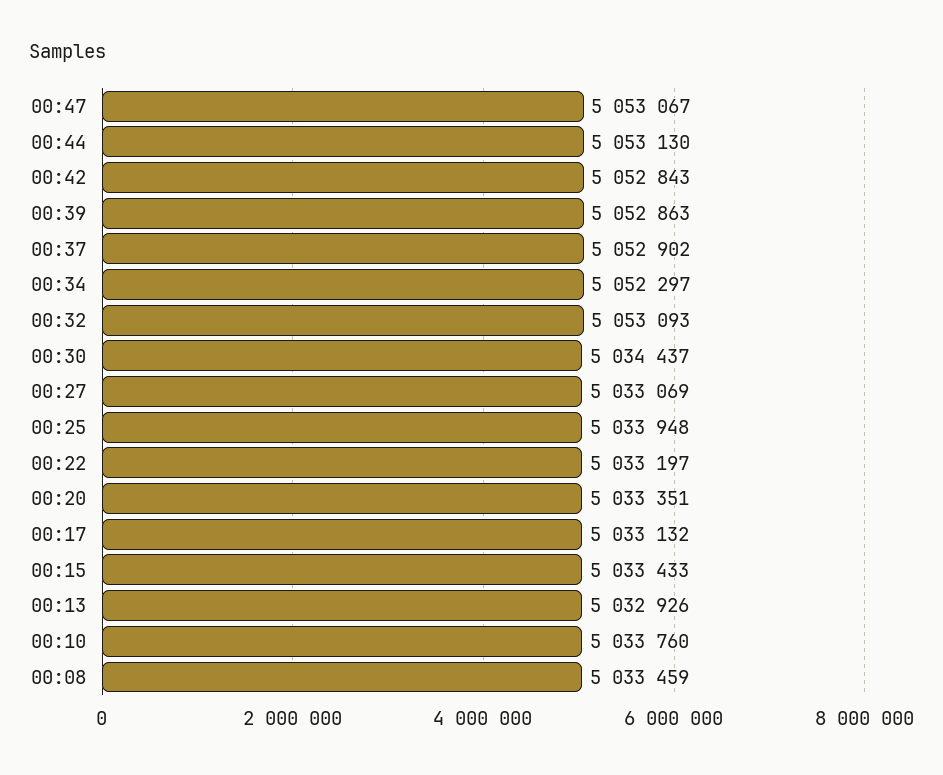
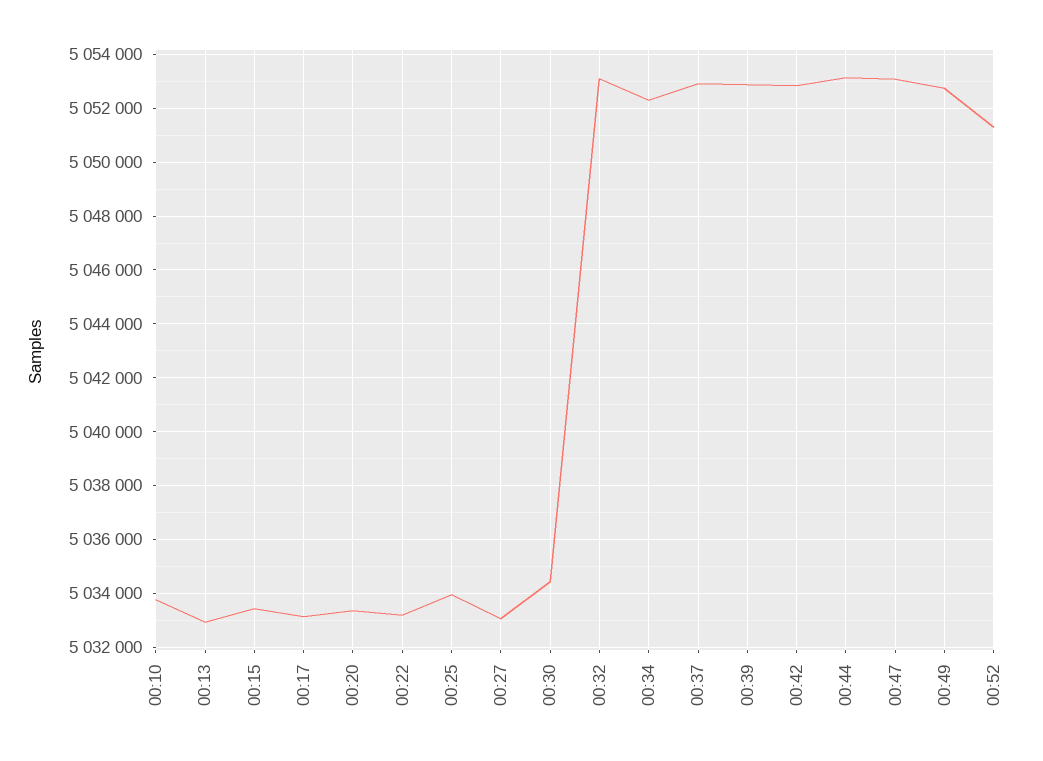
00:08: 5033459 -> none
00:49: none -> 5052750
00:52: none -> 5051250

